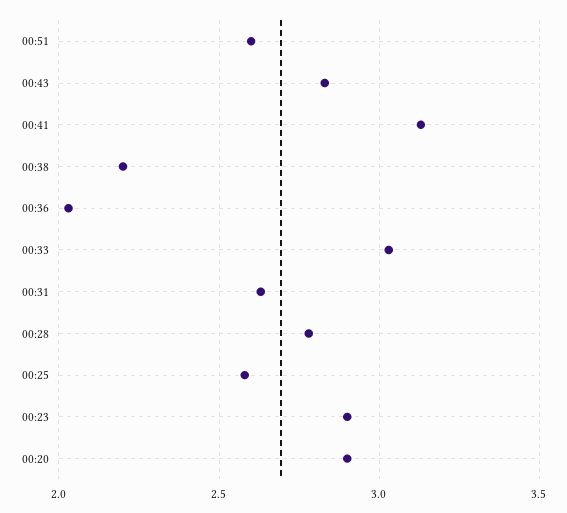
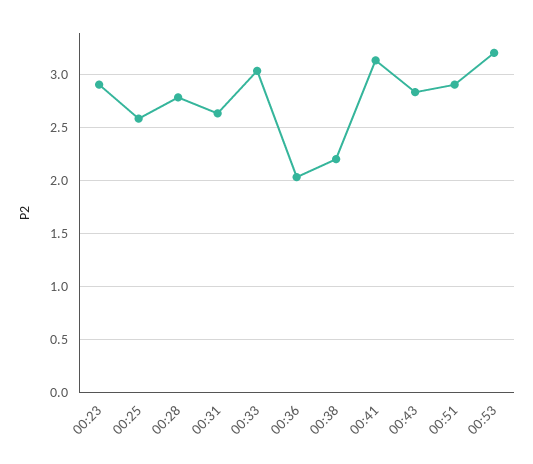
00:51: 2.6 -> 2.9
00:20: 2.9 -> none
00:53: none -> 3.2

